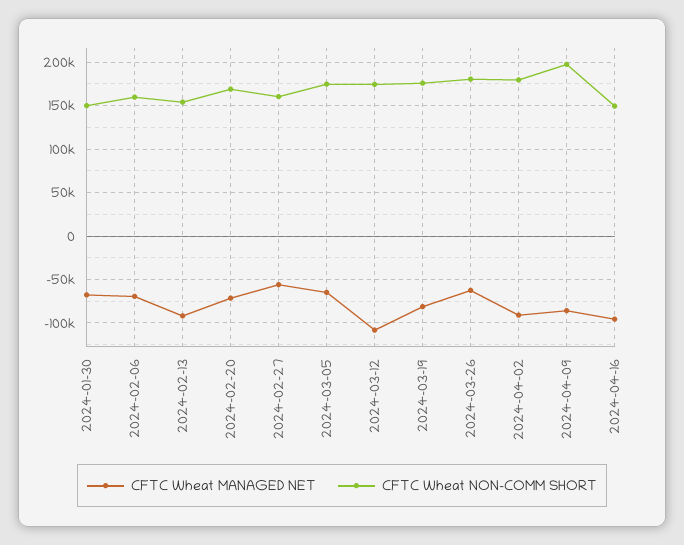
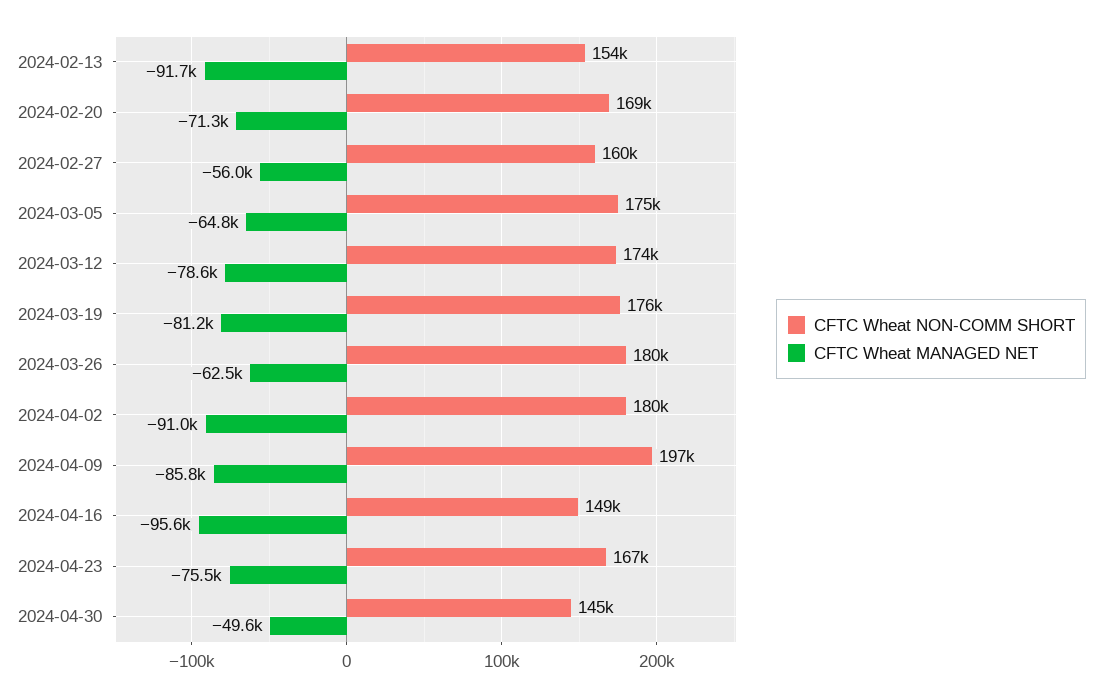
CFTC Wheat MANAGED NET, 2024-01-30: -70000 -> none
CFTC Wheat NON-COMM SHORT, 2024-01-30: 150000 -> none
CFTC Wheat MANAGED NET, 2024-02-06: -70000 -> none
CFTC Wheat NON-COMM SHORT, 2024-02-06: 160000 -> none
CFTC Wheat MANAGED NET, 2024-03-12: -110000 -> -78600
CFTC Wheat NON-COMM SHORT, 2024-04-23: none -> 167000
CFTC Wheat MANAGED NET, 2024-04-23: none -> -75500
CFTC Wheat NON-COMM SHORT, 2024-04-30: none -> 145000
CFTC Wheat MANAGED NET, 2024-04-30: none -> -49600

